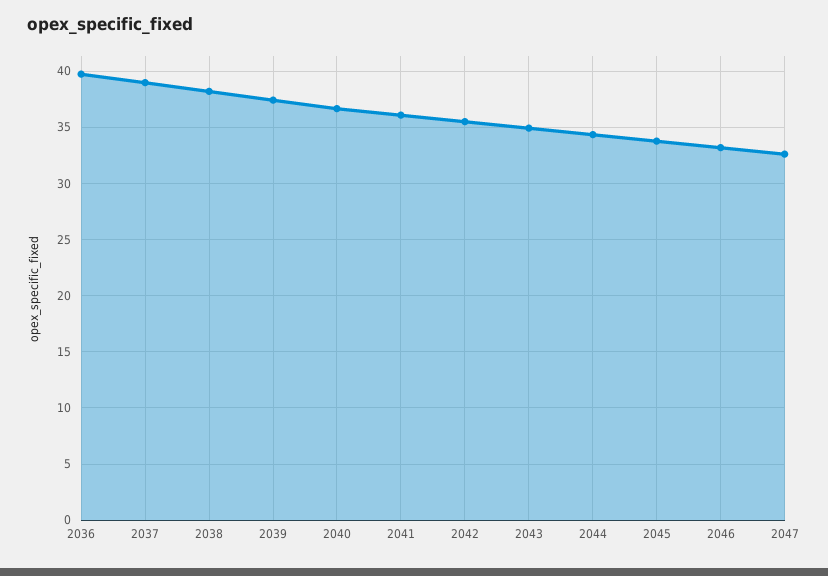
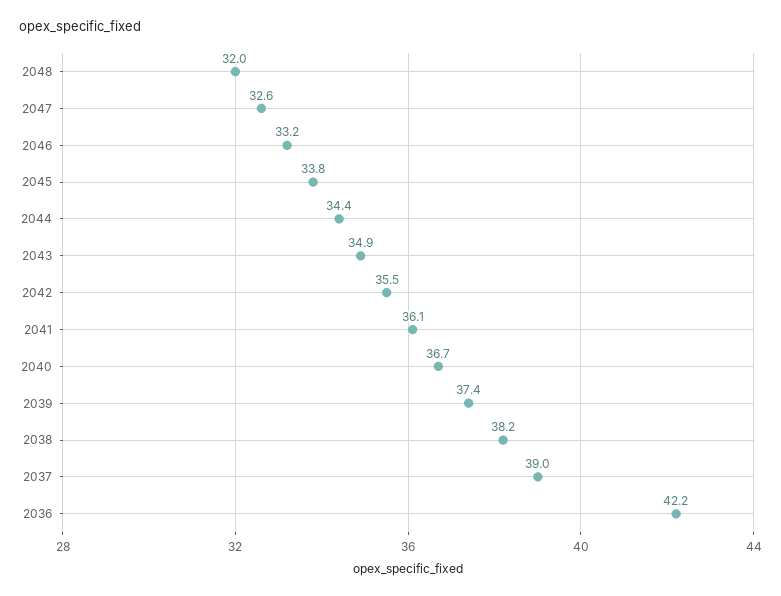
2036: 40 -> 42.2
2048: none -> 32

